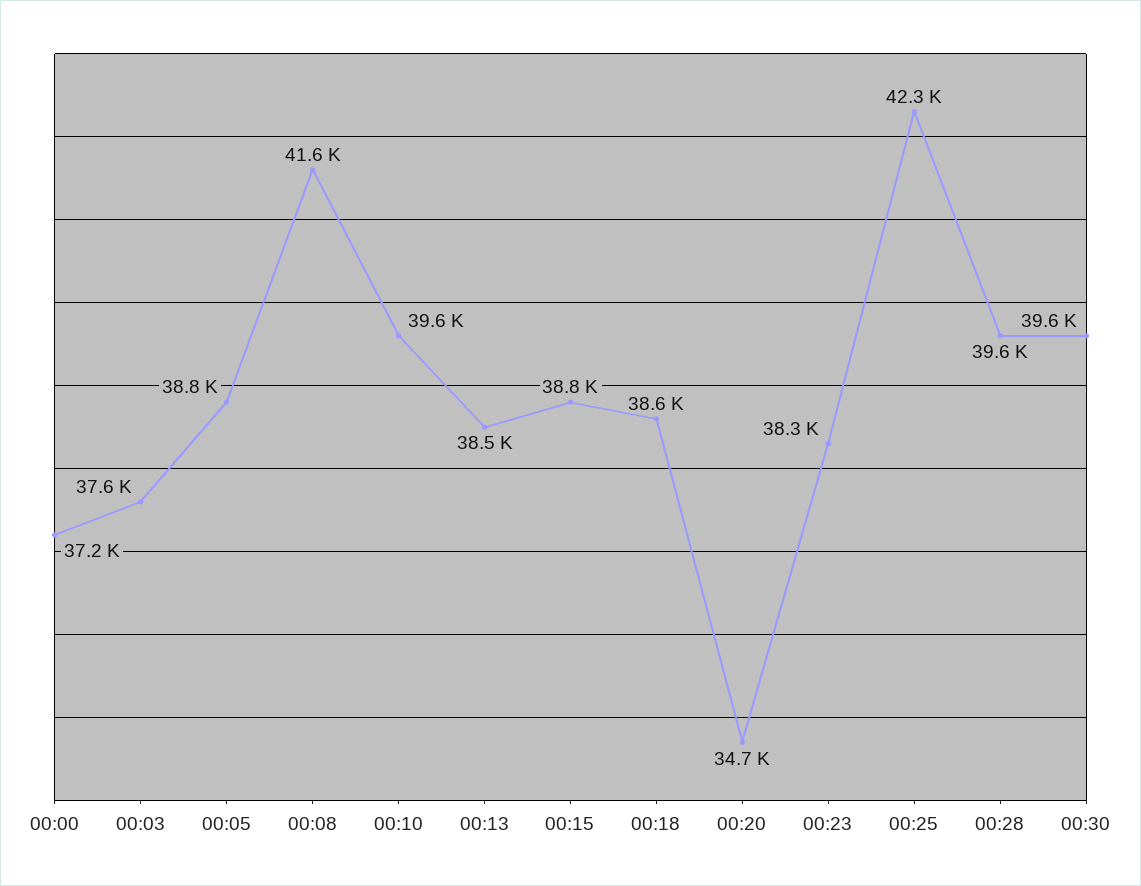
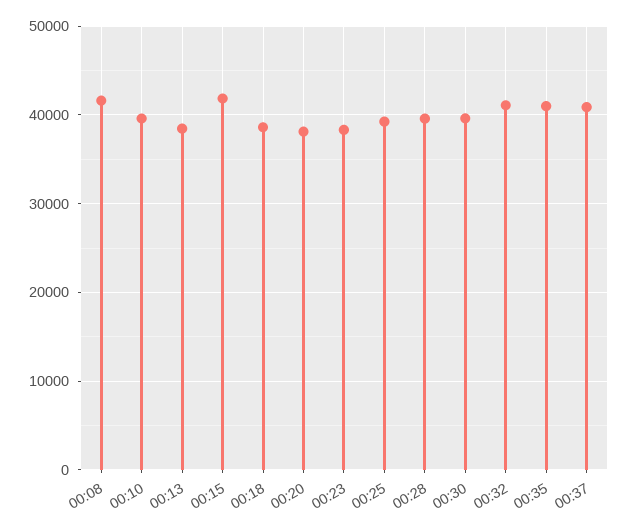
00:00: 37200 -> none
00:03: 37600 -> none
00:05: 38800 -> none
00:15: 38800 -> 42000
00:20: 34700 -> 38000
00:25: 42300 -> 39000
00:32: none -> 41000
00:35: none -> 41000
00:37: none -> 41000

